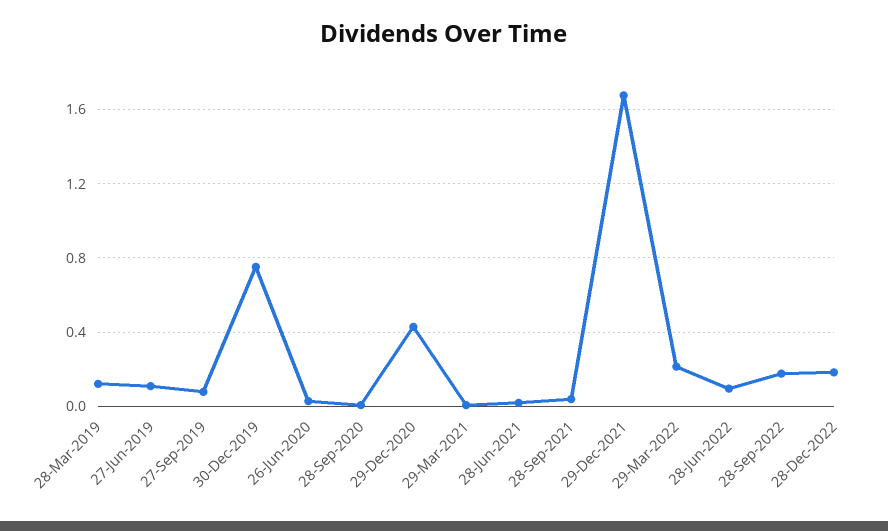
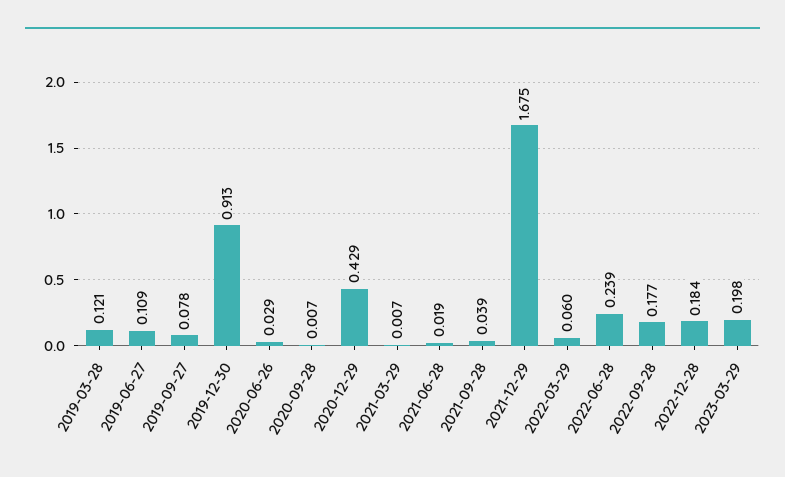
30-Dec-2019: 0.75 -> 0.913
29-Mar-2022: 0.2 -> 0.06
28-Jun-2022: 0.1 -> 0.239
2023-03-29: none -> 0.198

